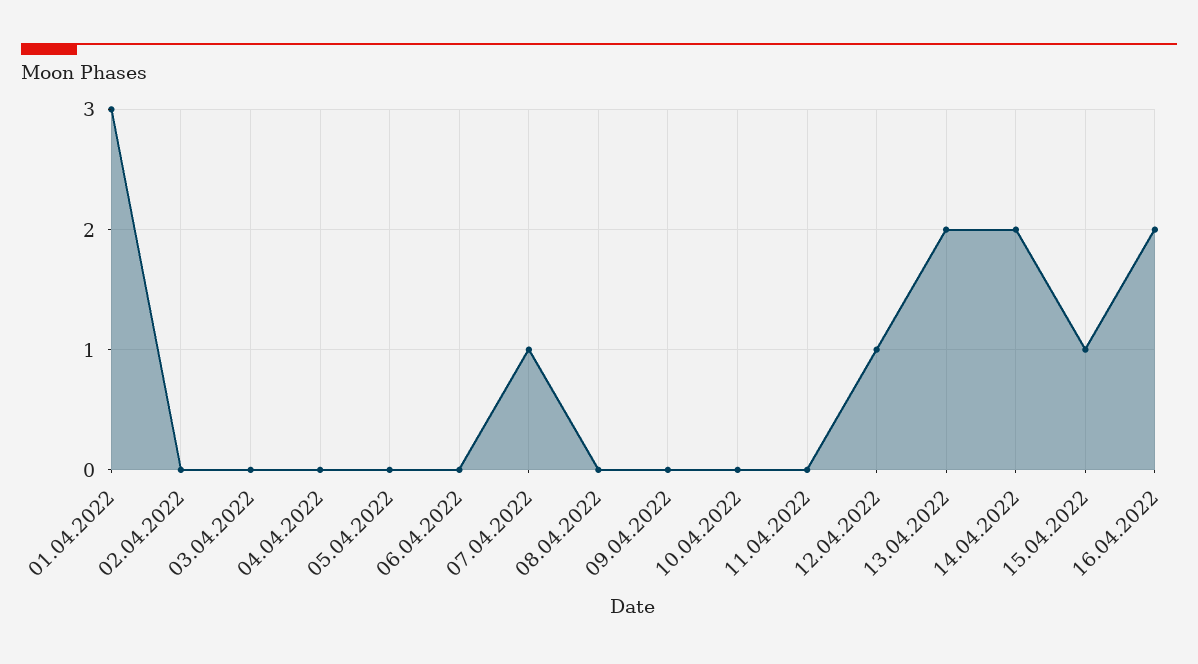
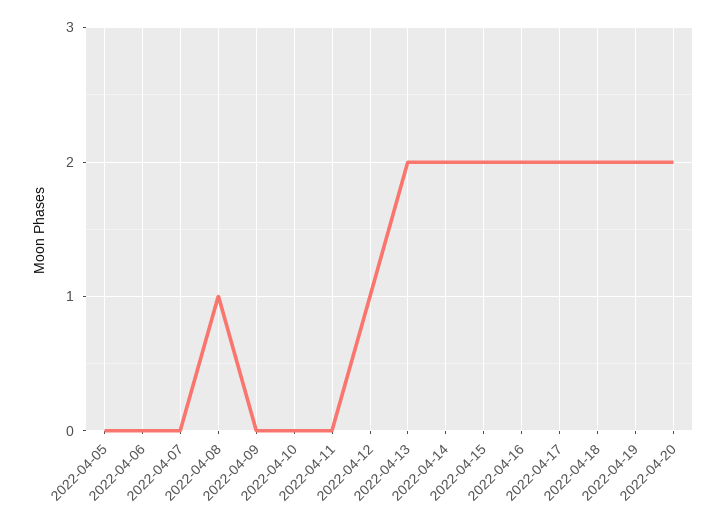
01.04.2022: 3 -> none
02.04.2022: 0 -> none
03.04.2022: 0 -> none
04.04.2022: 0 -> none
07.04.2022: 1 -> 0
08.04.2022: 0 -> 1
15.04.2022: 1 -> 2
2022-04-17: none -> 2
2022-04-18: none -> 2
2022-04-19: none -> 2
2022-04-20: none -> 2

